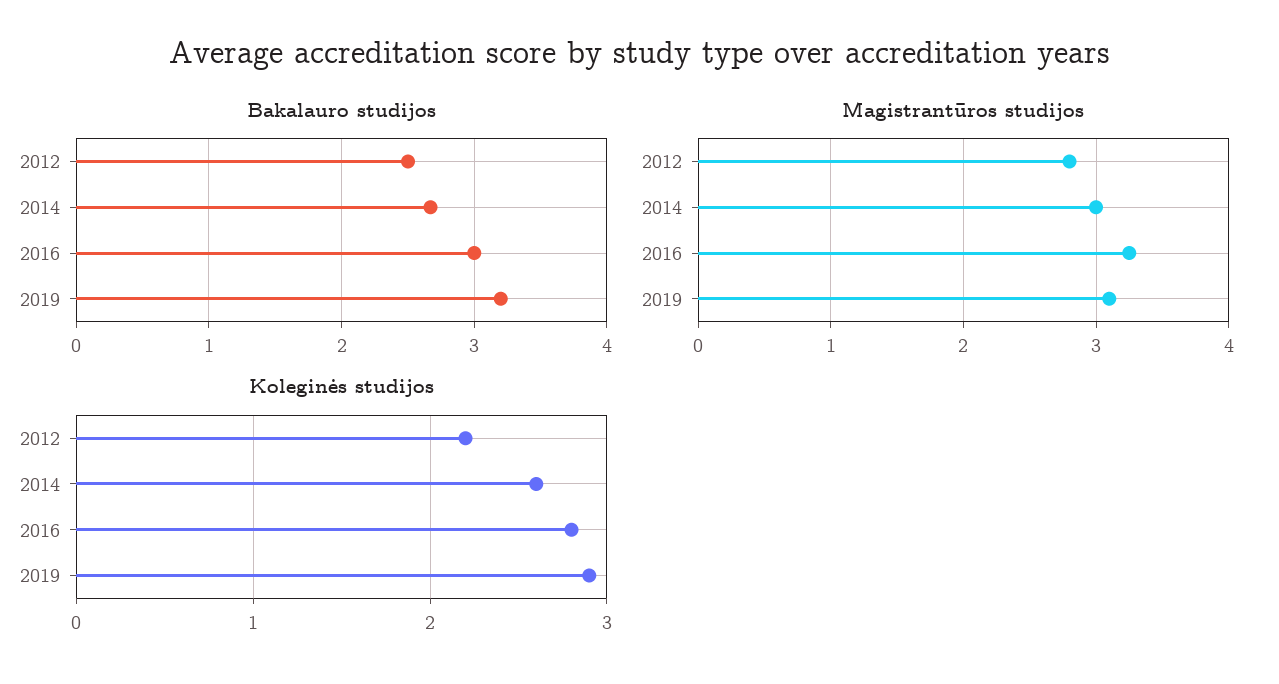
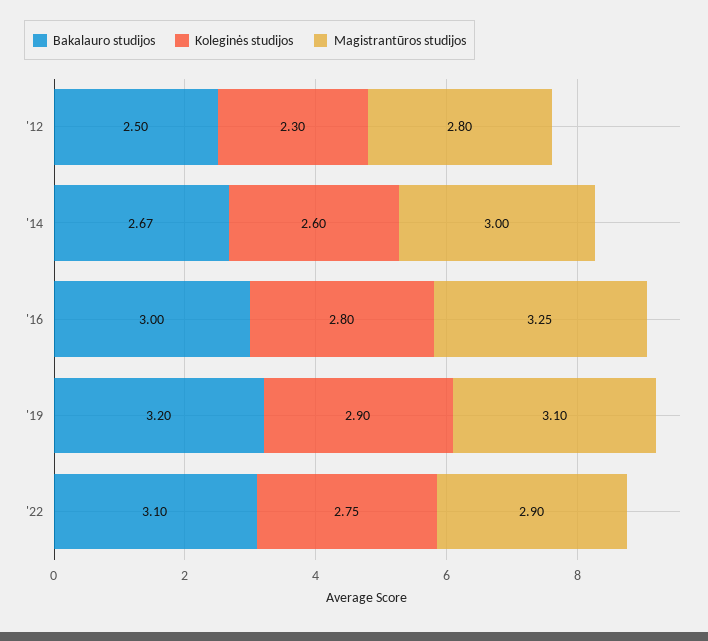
Koleginės studijos, 2012: 2.2 -> 2.3
Bakalauro studijos, '22: none -> 3.1
Koleginės studijos, '22: none -> 2.75
Magistrantūros studijos, '22: none -> 2.9

